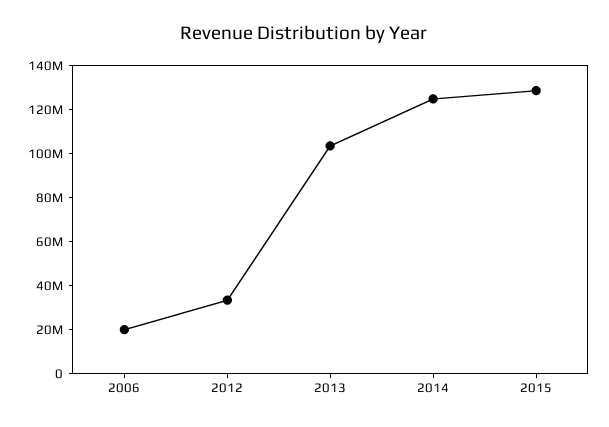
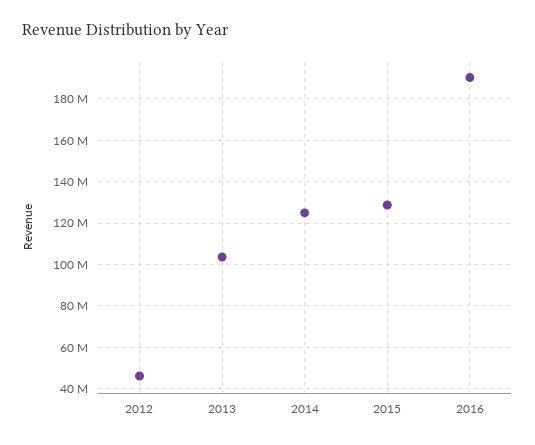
2006: 20000000 -> none
2012: 35000000 -> 45000000
2016: none -> 190000000

